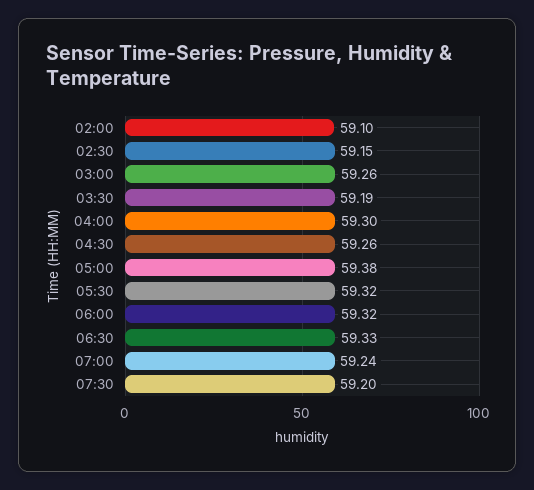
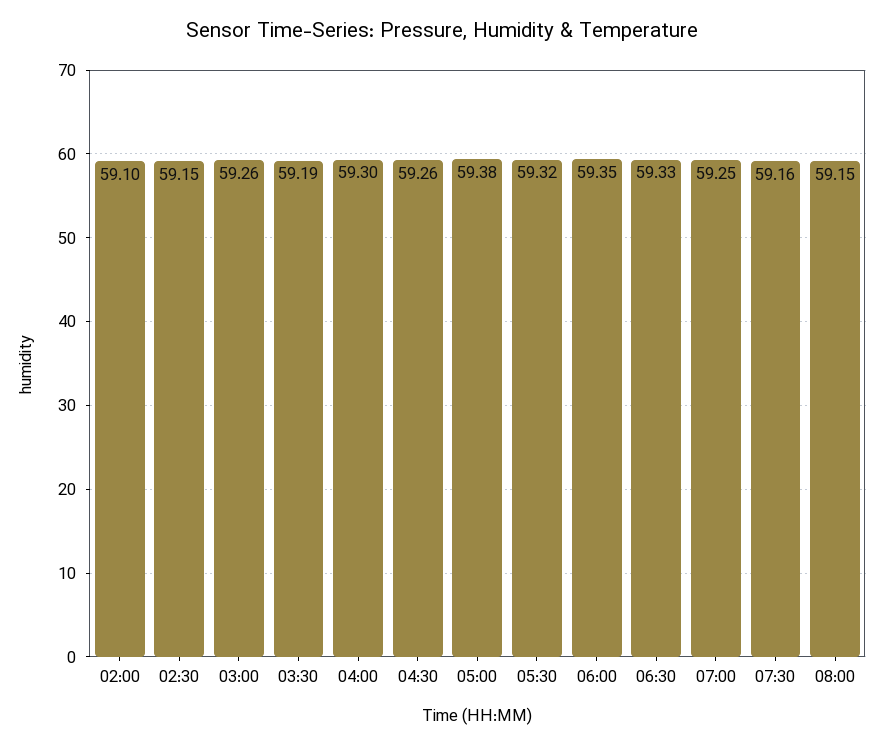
06:00: 59.32 -> 59.35
07:00: 59.24 -> 59.25
07:30: 59.2 -> 59.16
08:00: none -> 59.15

